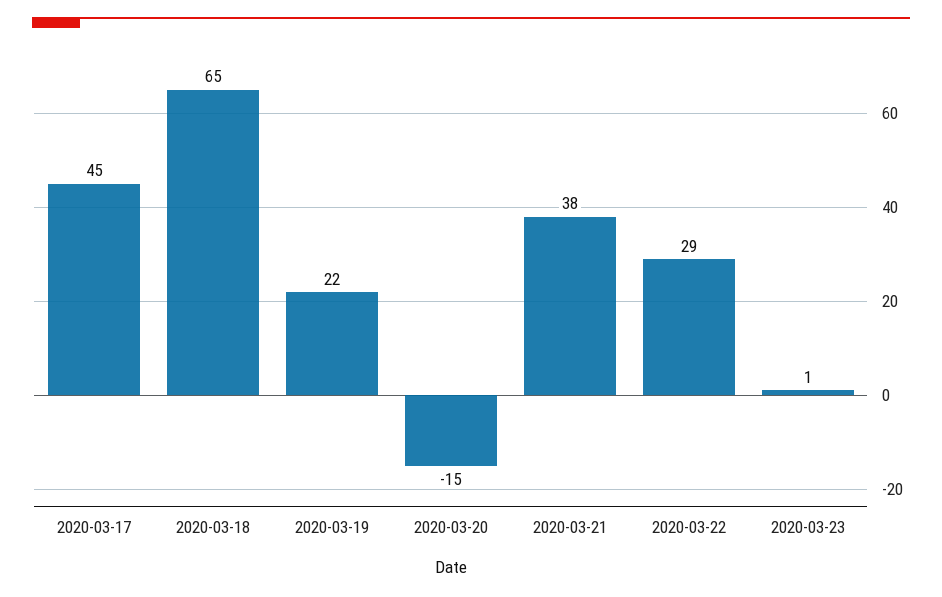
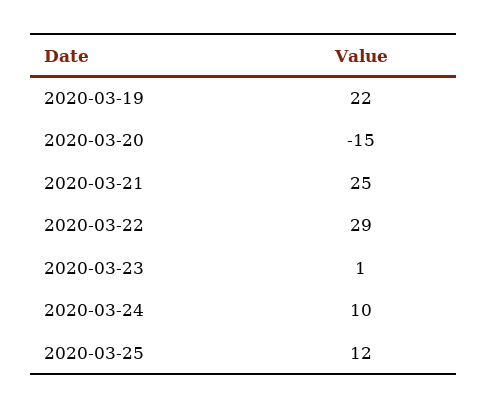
2020-03-17: 45 -> none
2020-03-18: 65 -> none
2020-03-21: 38 -> 25
2020-03-24: none -> 10
2020-03-25: none -> 12

